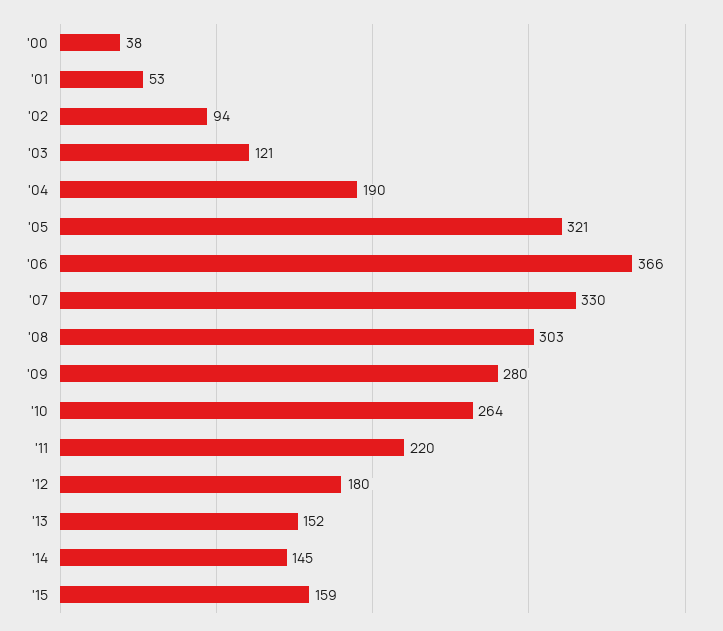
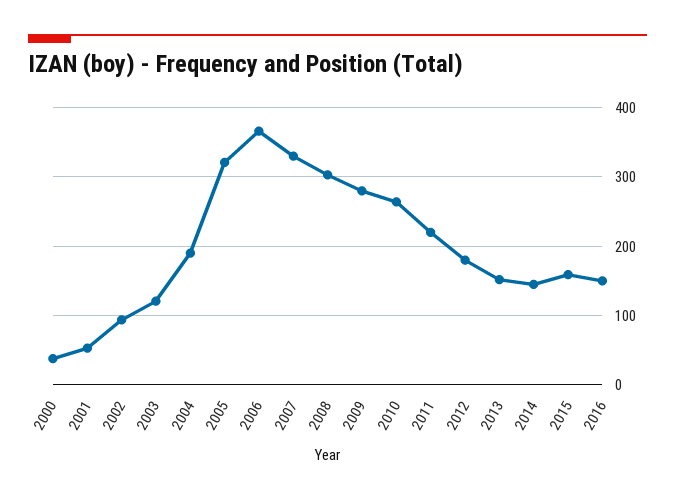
2016: none -> 150

